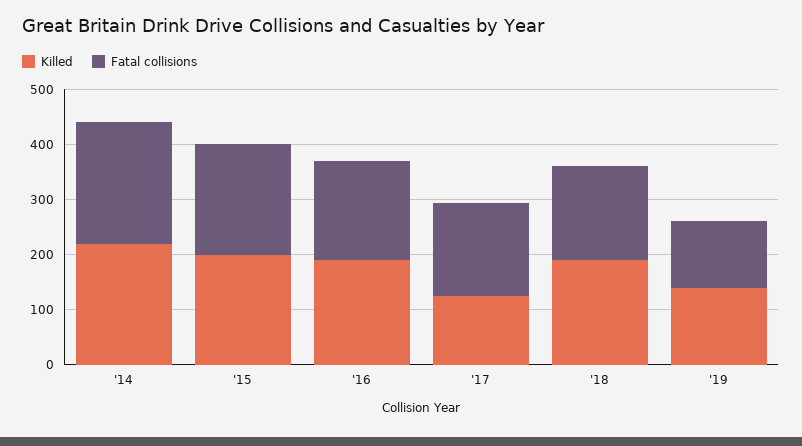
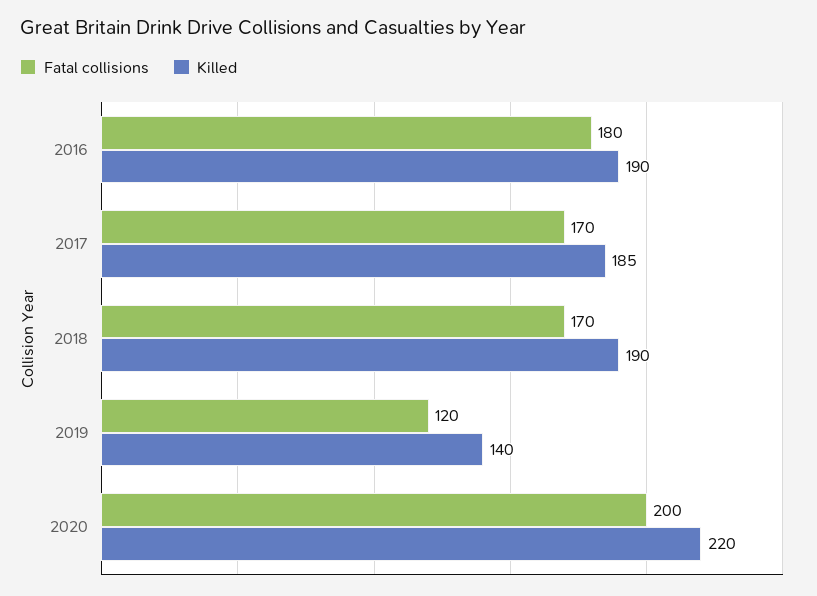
Killed, '14: 220 -> none
Fatal collisions, '14: 220 -> none
Killed, '15: 200 -> none
Fatal collisions, '15: 200 -> none
Killed, '17: 120 -> 185
Fatal collisions, 2020: none -> 200
Killed, 2020: none -> 220

